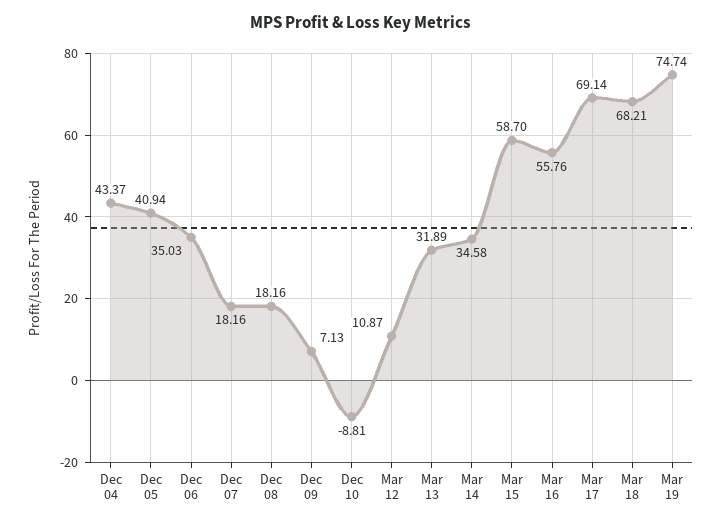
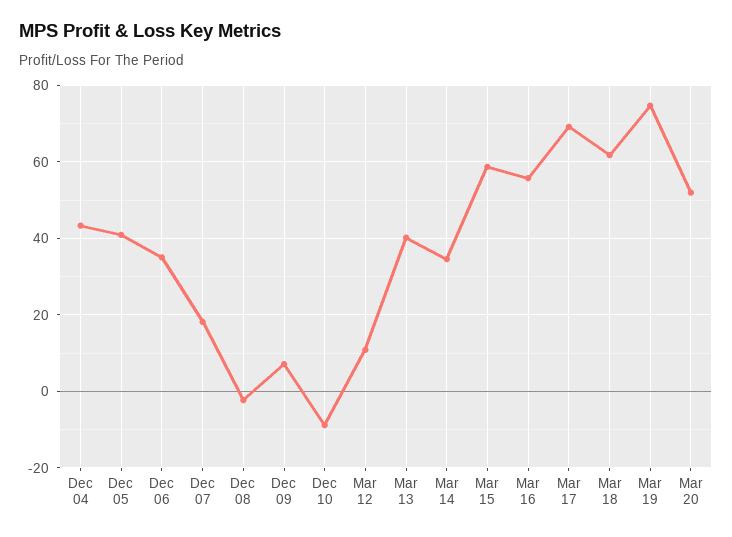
Dec 08: 18.16 -> -2
Mar 13: 31.89 -> 40
Mar 18: 68.21 -> 62
Mar 20: none -> 52

